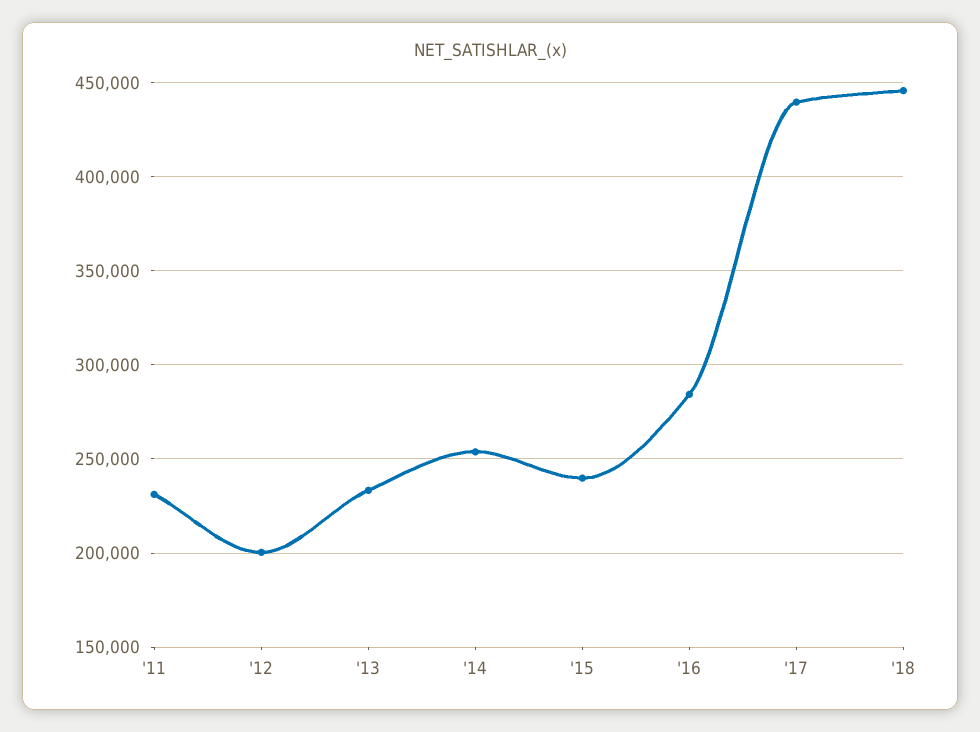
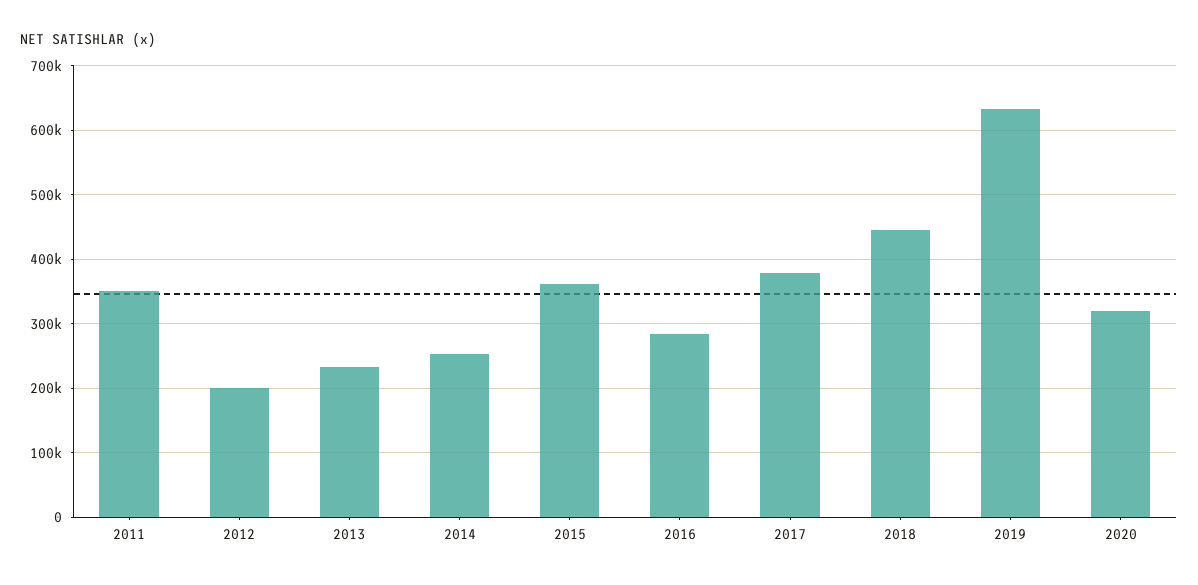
'11: 230000 -> 350000
'15: 240000 -> 360000
'17: 440000 -> 380000
2019: none -> 630000
2020: none -> 320000

